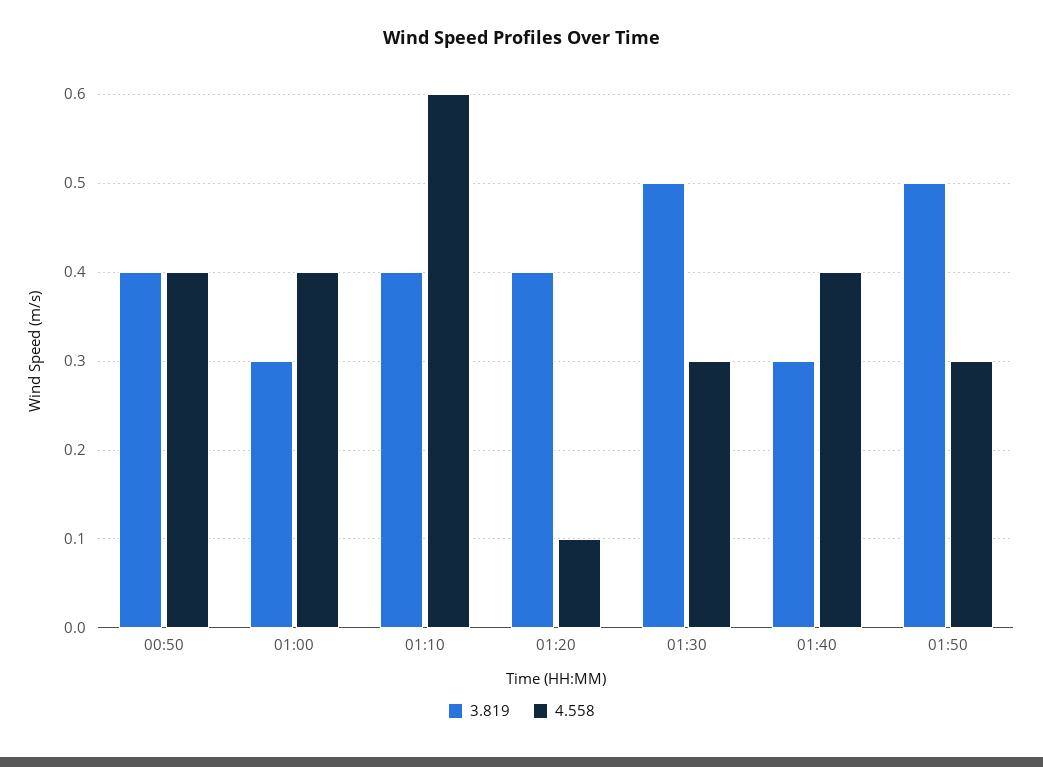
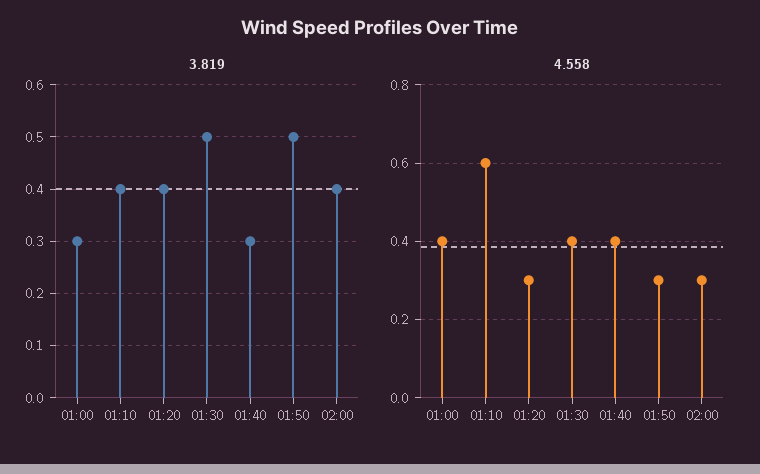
3.819, 00:50: 0.4 -> none
4.558, 00:50: 0.4 -> none
4.558, 01:20: 0.1 -> 0.3
4.558, 01:30: 0.3 -> 0.4
3.819, 02:00: none -> 0.4
4.558, 02:00: none -> 0.3

